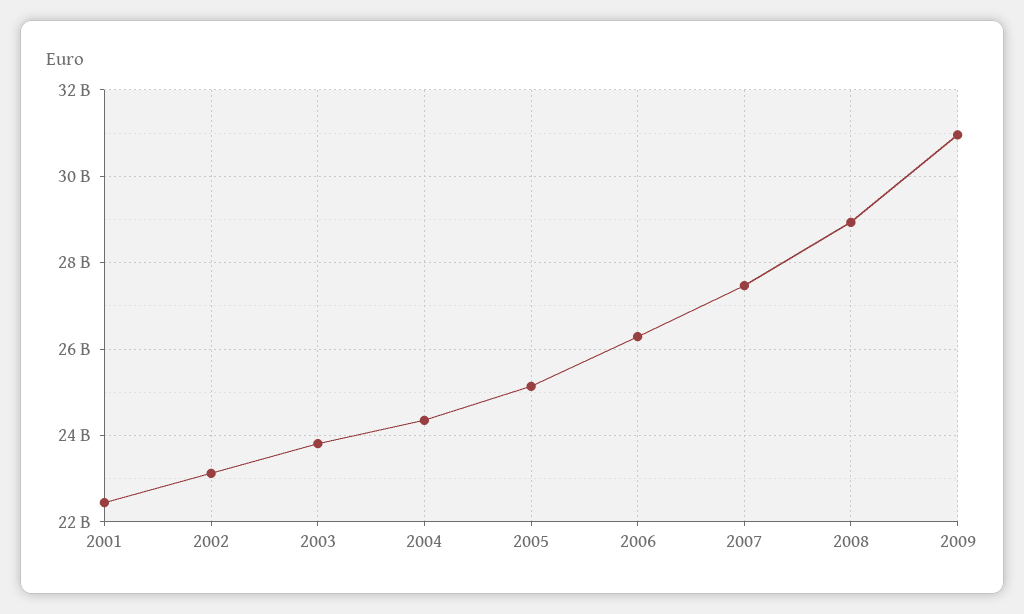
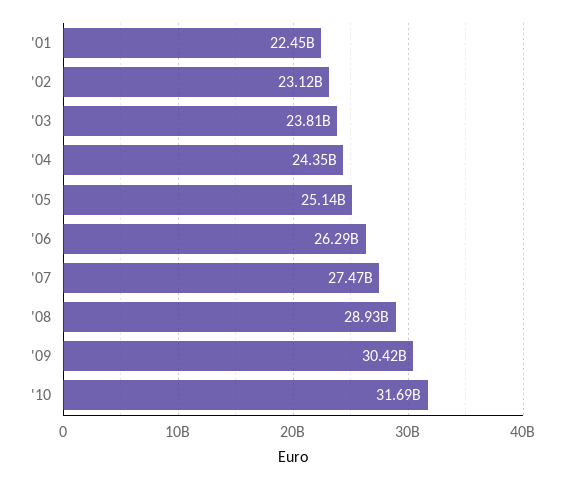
2009: 31000000000 -> 30420000000
'10: none -> 31690000000

